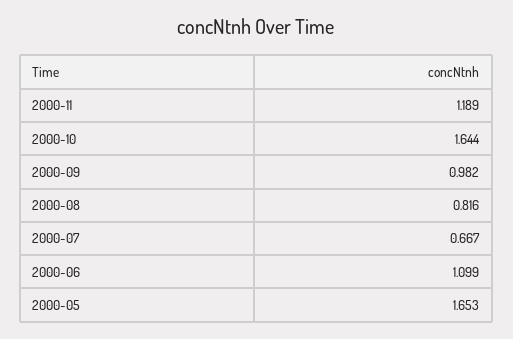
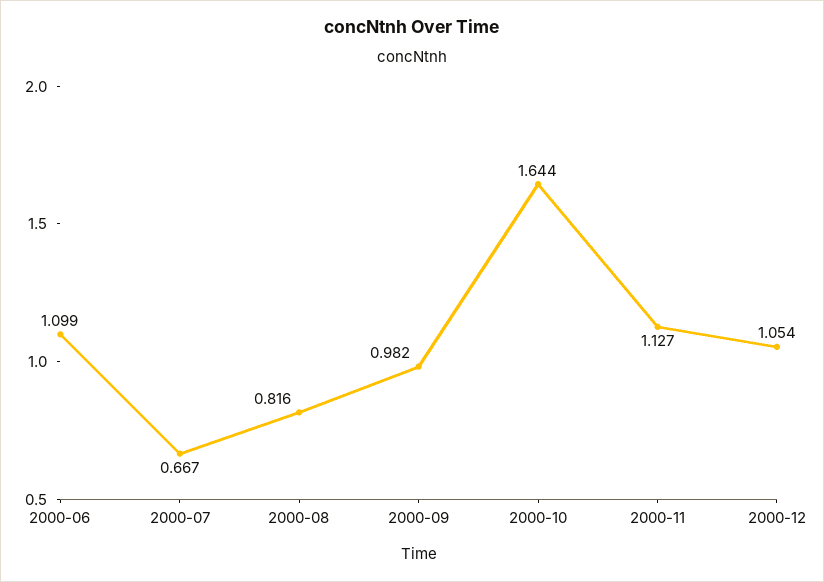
2000-11: 1.189 -> 1.127
2000-05: 1.653 -> none
2000-12: none -> 1.054

